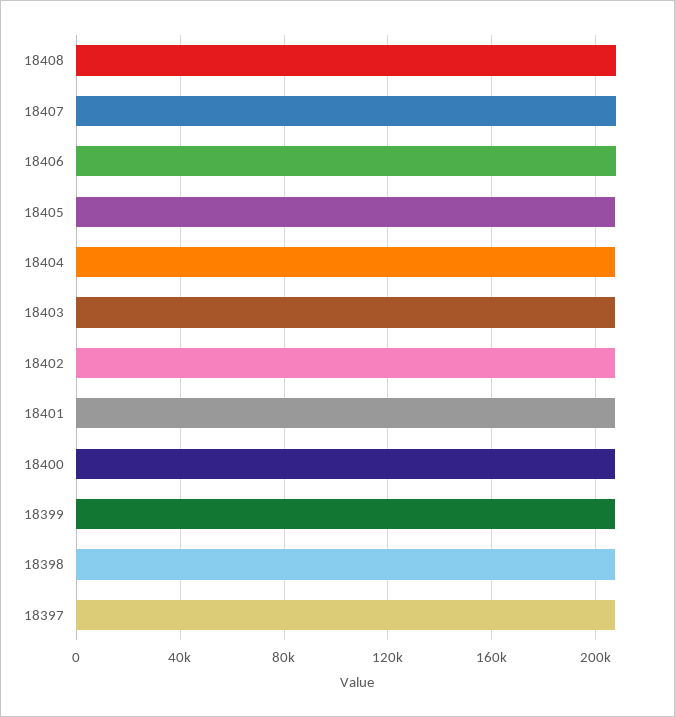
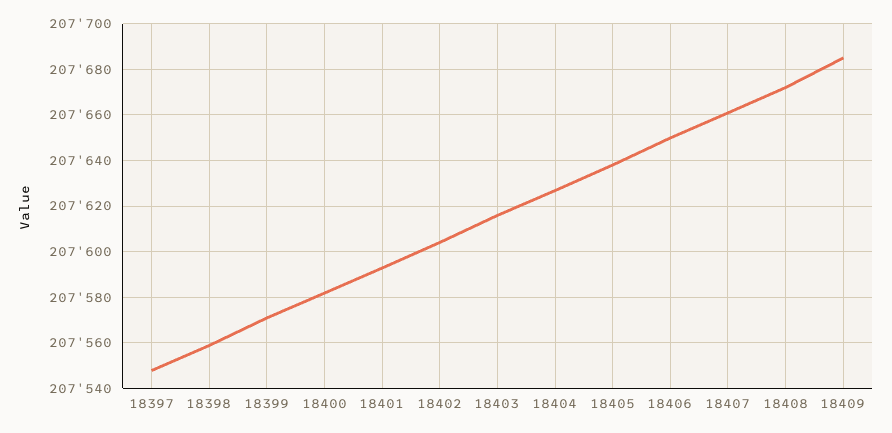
18409: none -> 207685

